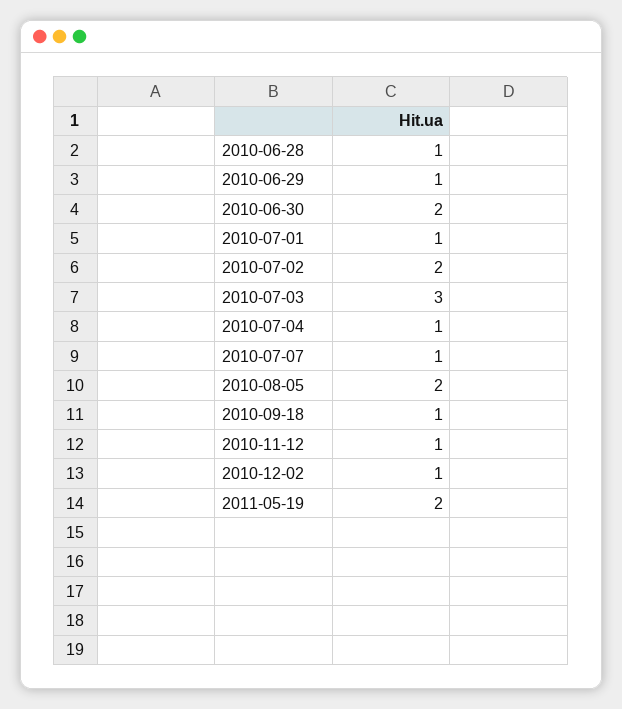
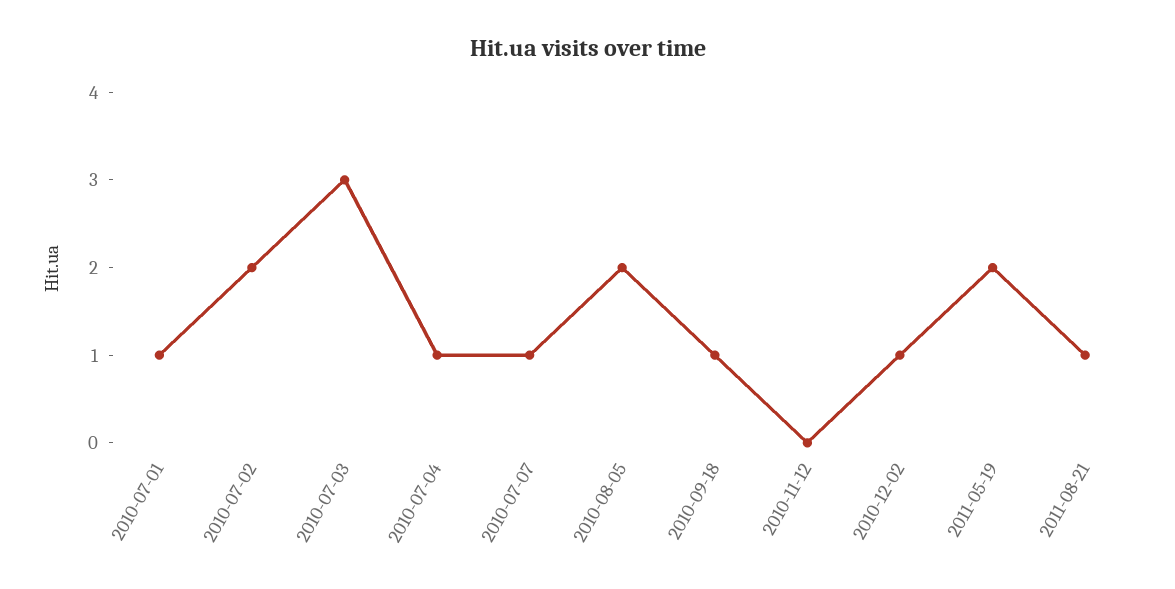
2010-06-28: 1 -> none
2010-06-29: 1 -> none
2010-06-30: 2 -> none
2010-11-12: 1 -> 0
2011-08-21: none -> 1

